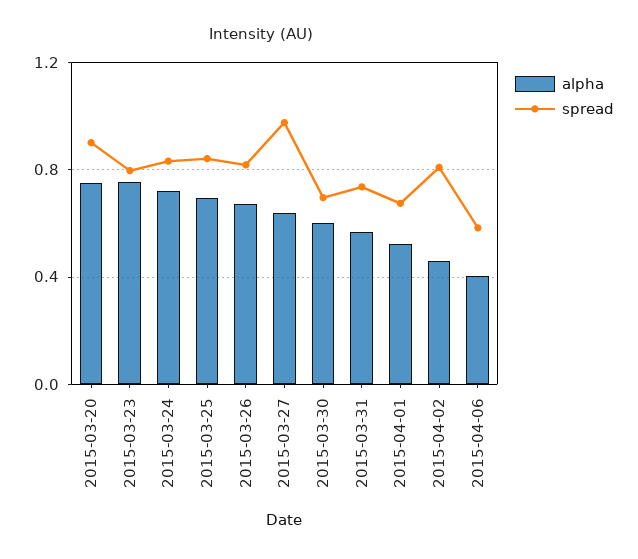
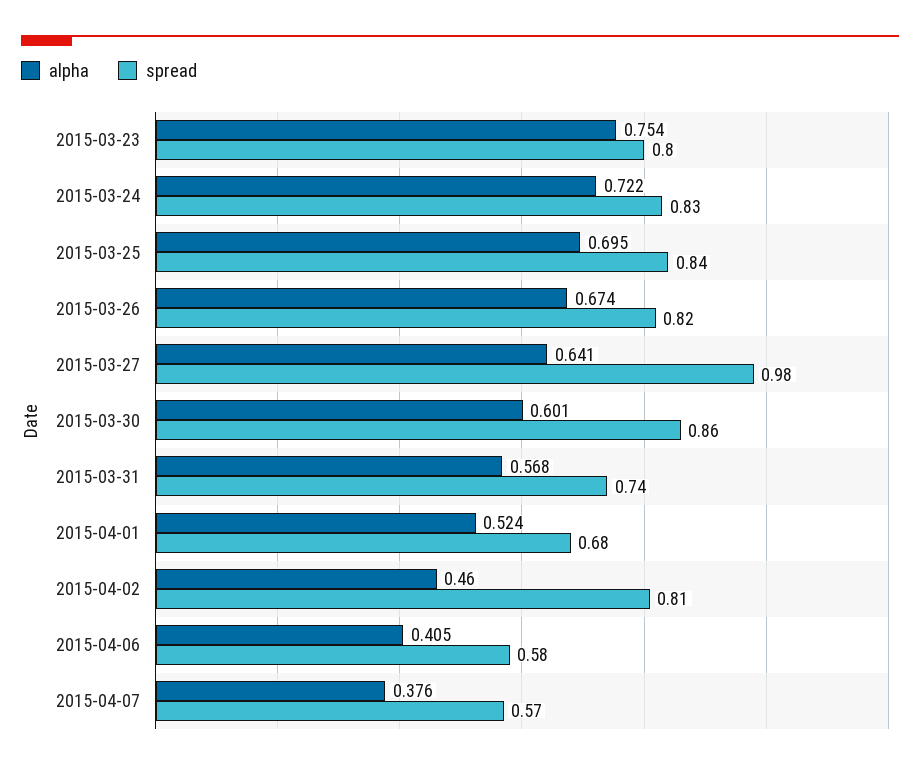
alpha, 2015-03-20: 0.75 -> none
spread, 2015-03-20: 0.9 -> none
spread, 2015-03-30: 0.7 -> 0.86
alpha, 2015-04-07: none -> 0.376
spread, 2015-04-07: none -> 0.57

